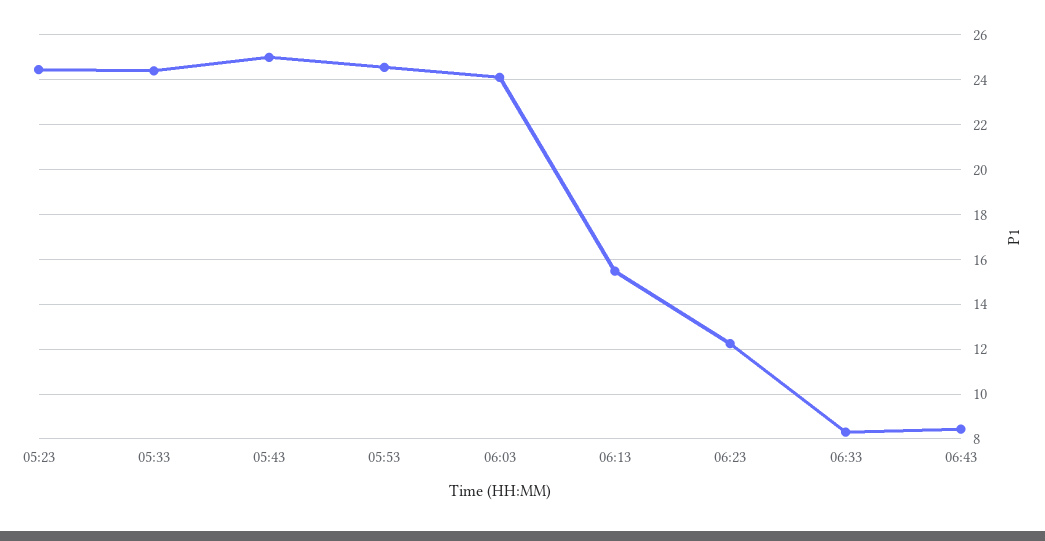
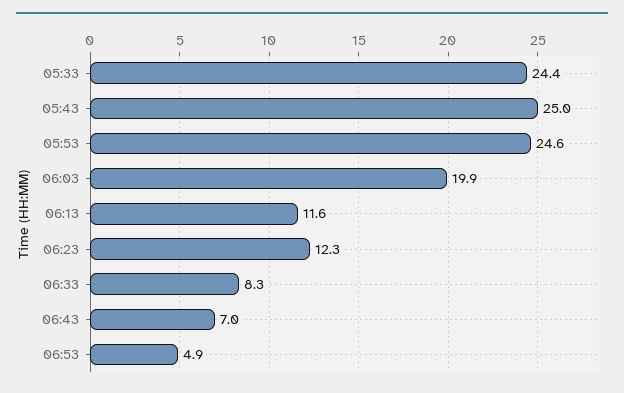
05:23: 24.5 -> none
06:03: 24 -> 19.9
06:13: 15.5 -> 11.6
06:43: 8.5 -> 7
06:53: none -> 4.9

